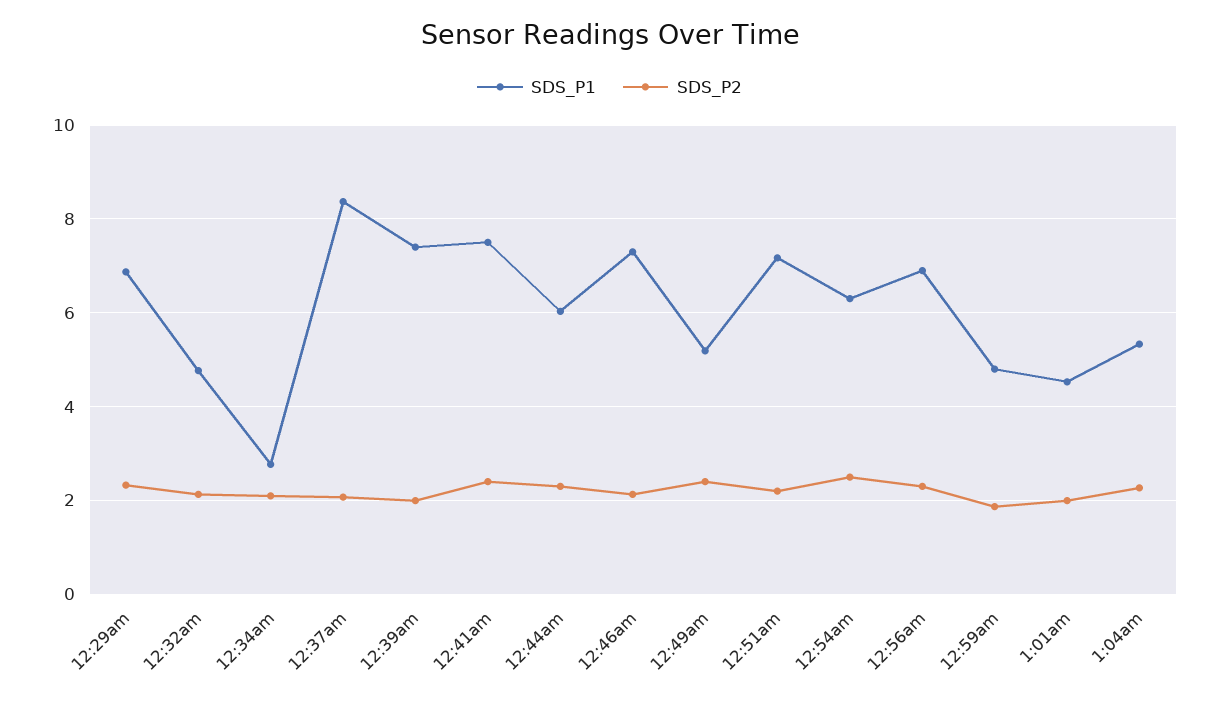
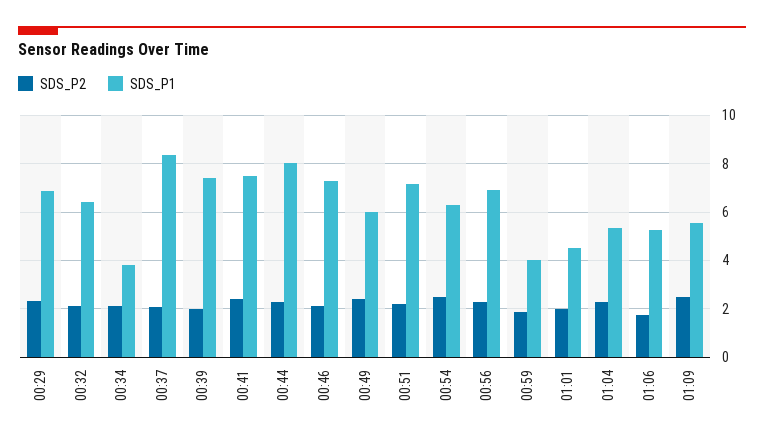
SDS_P1, 12:32am: 4.8 -> 6.5
SDS_P1, 12:34am: 2.8 -> 3.75
SDS_P1, 12:44am: 6 -> 8
SDS_P1, 12:49am: 5.2 -> 6
SDS_P1, 12:59am: 4.8 -> 4
SDS_P2, 01:06: none -> 1.75
SDS_P1, 01:06: none -> 5.25
SDS_P2, 01:09: none -> 2.5
SDS_P1, 01:09: none -> 5.5

